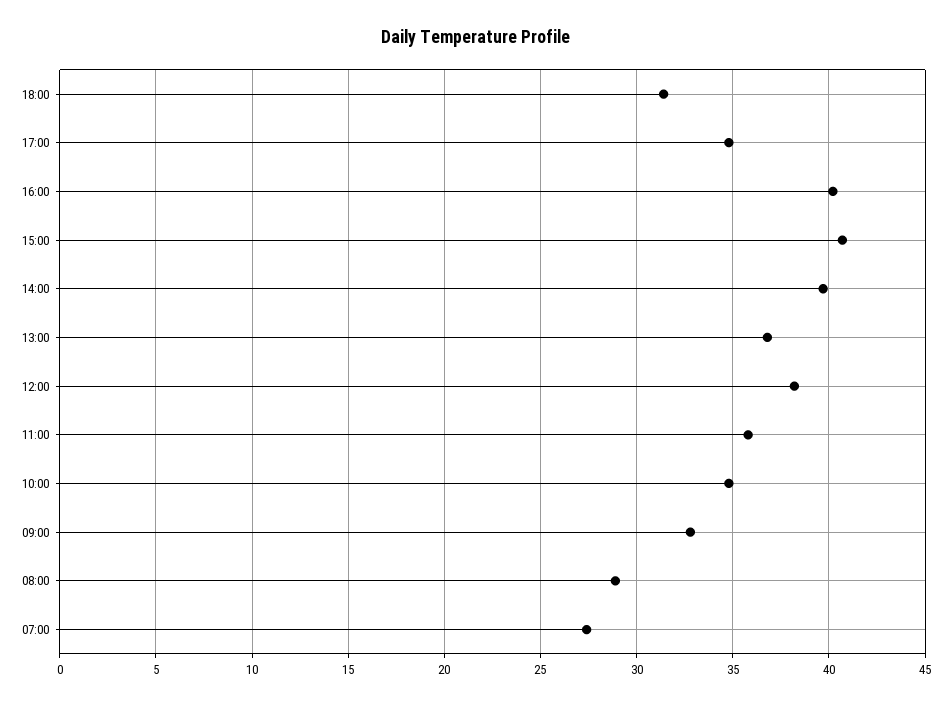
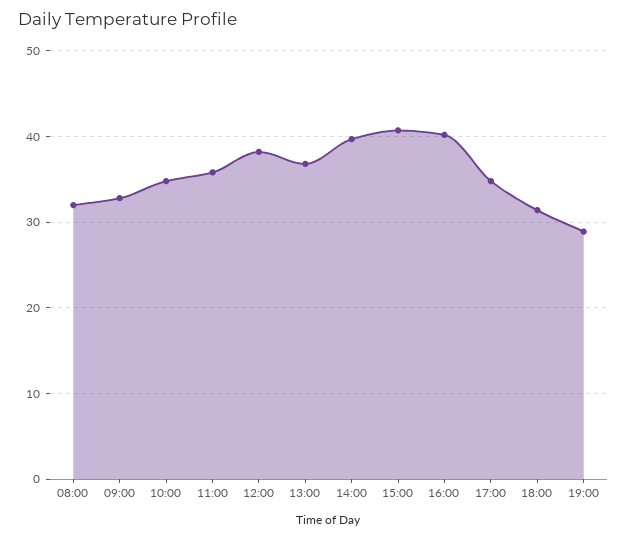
08:00: 29 -> 32
07:00: 27.5 -> none
19:00: none -> 29

